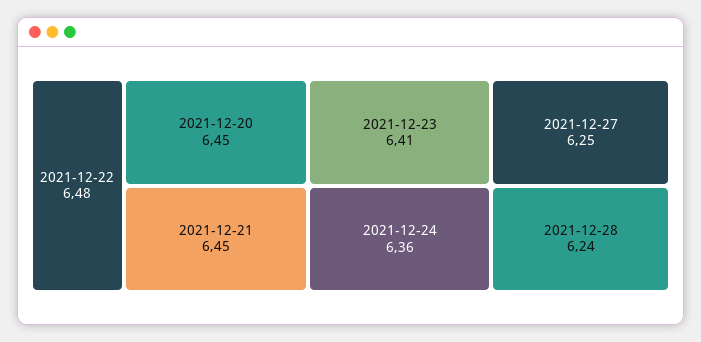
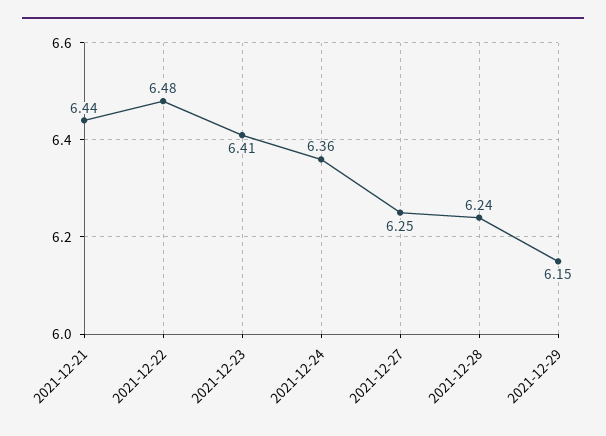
2021-12-20: 6.45 -> none
2021-12-21: 6.45 -> 6.44
2021-12-29: none -> 6.15

